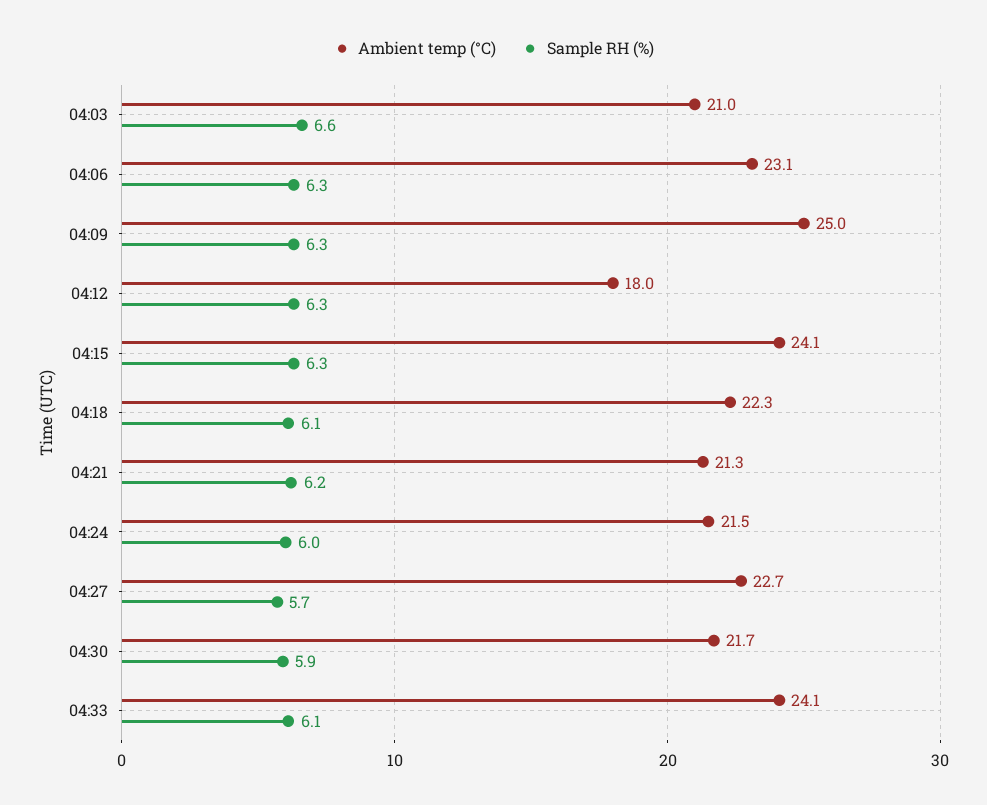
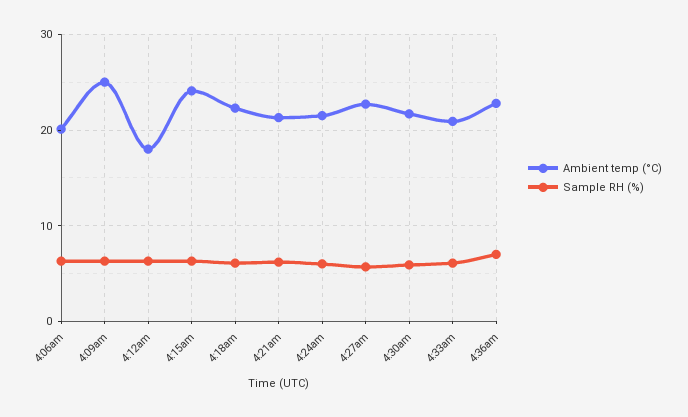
Ambient temp (°C), 04:03: 21 -> none
Sample RH (%), 04:03: 6.6 -> none
Ambient temp (°C), 04:06: 23.1 -> 20
Ambient temp (°C), 04:33: 24.1 -> 21
Ambient temp (°C), 4:36am: none -> 23
Sample RH (%), 4:36am: none -> 7

